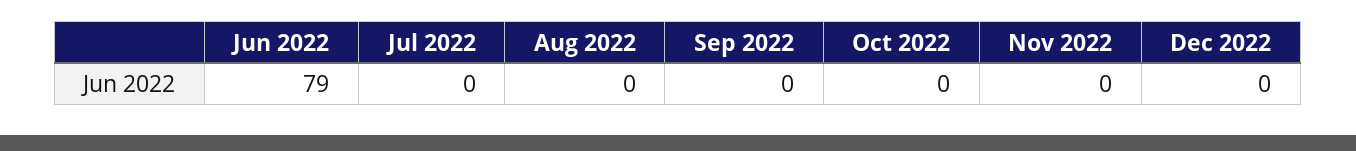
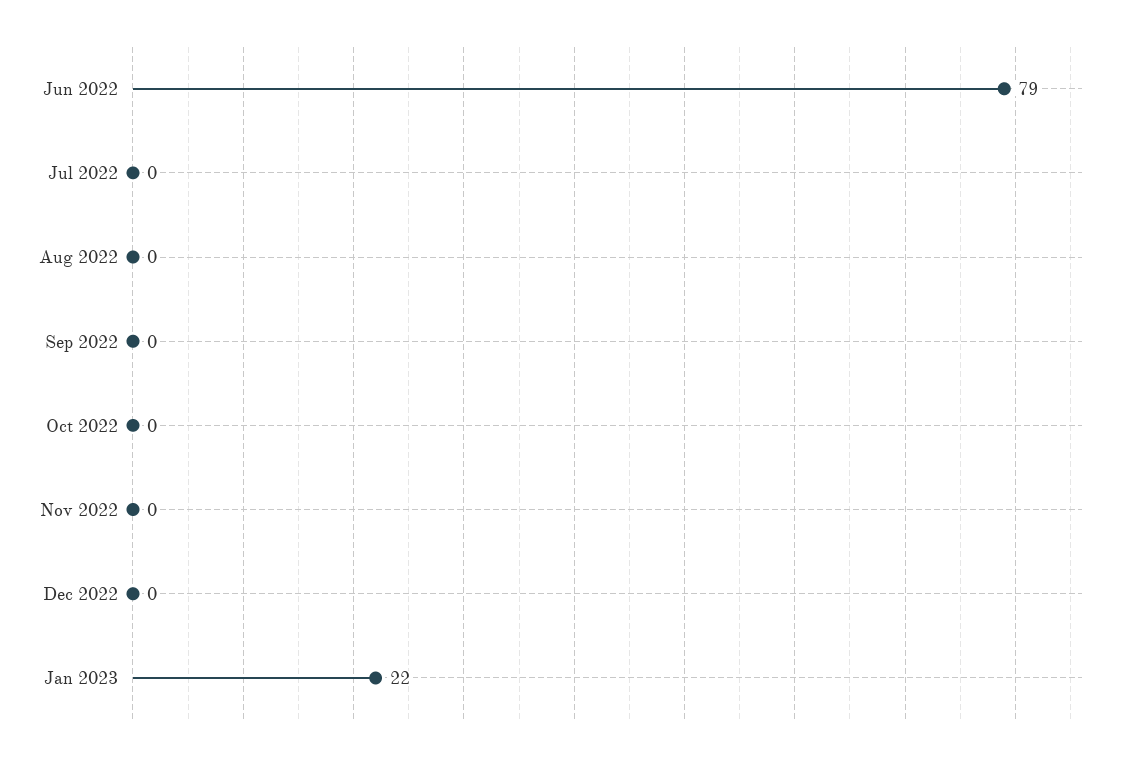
Jan 2023: none -> 22

